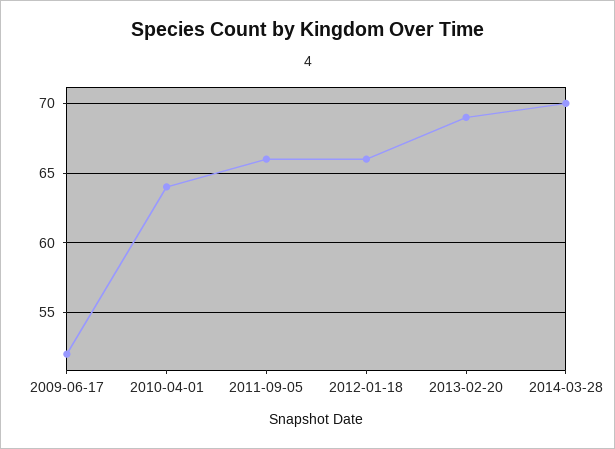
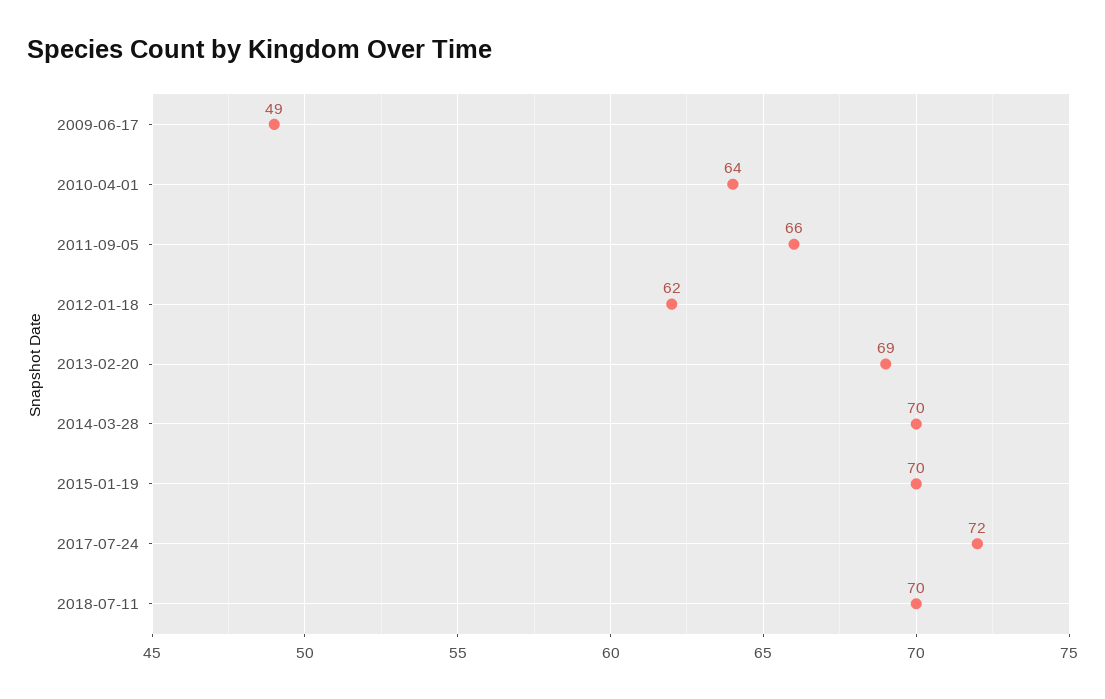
2009-06-17: 52 -> 49
2012-01-18: 66 -> 62
2015-01-19: none -> 70
2017-07-24: none -> 72
2018-07-11: none -> 70

